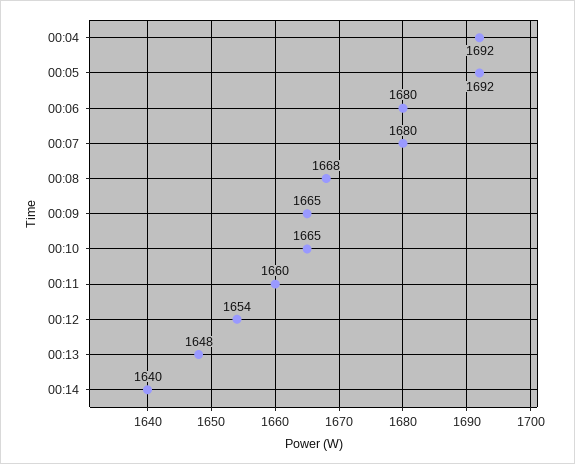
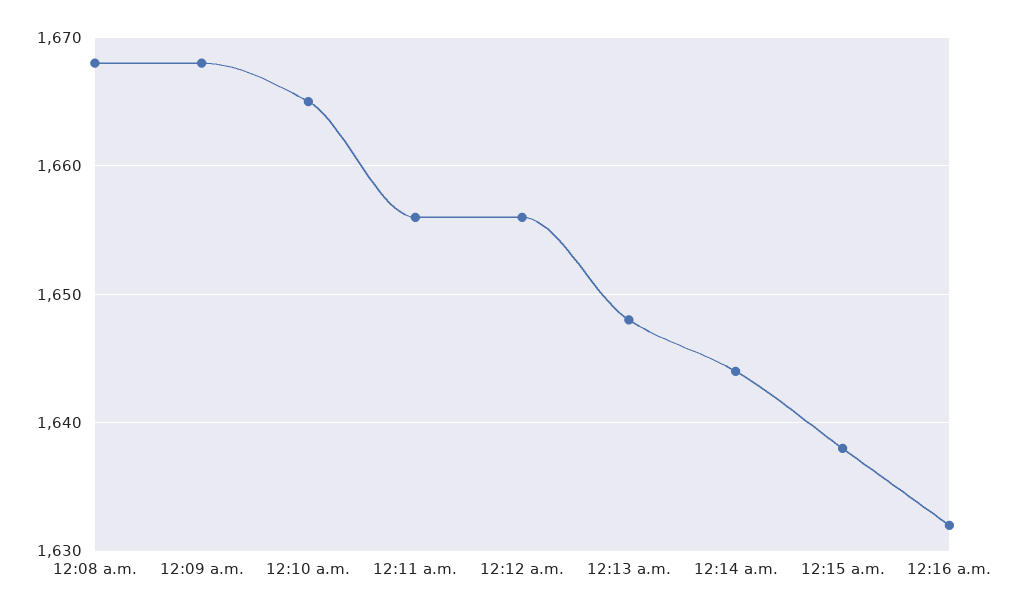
00:04: 1692 -> none
00:05: 1692 -> none
00:06: 1680 -> none
00:07: 1680 -> none
00:09: 1665 -> 1668
00:11: 1660 -> 1656
00:12: 1654 -> 1656
00:14: 1640 -> 1644
12:15 a.m.: none -> 1638
12:16 a.m.: none -> 1632

